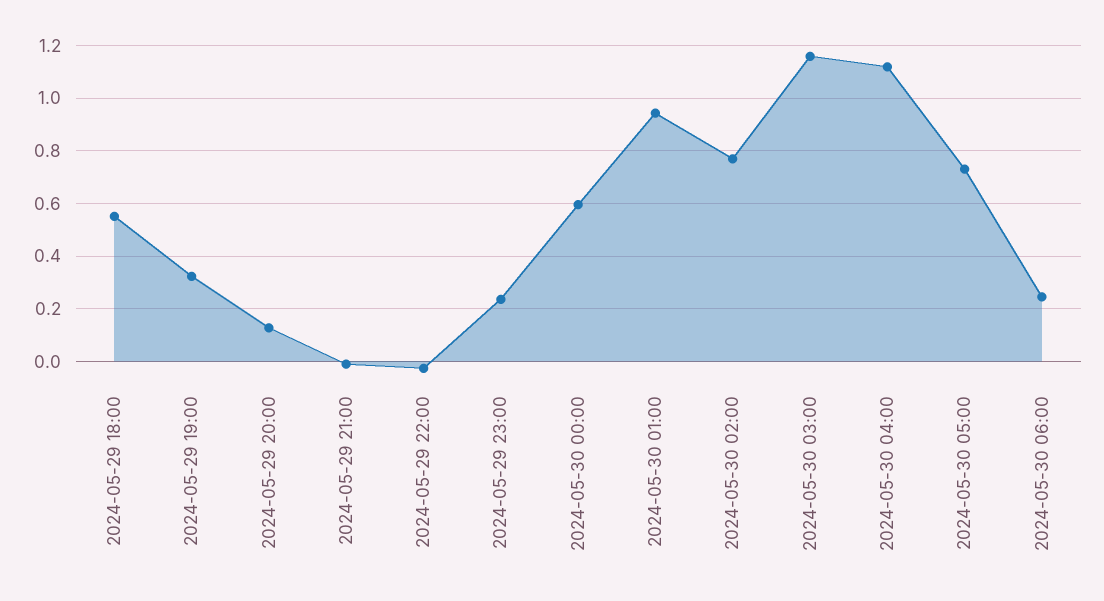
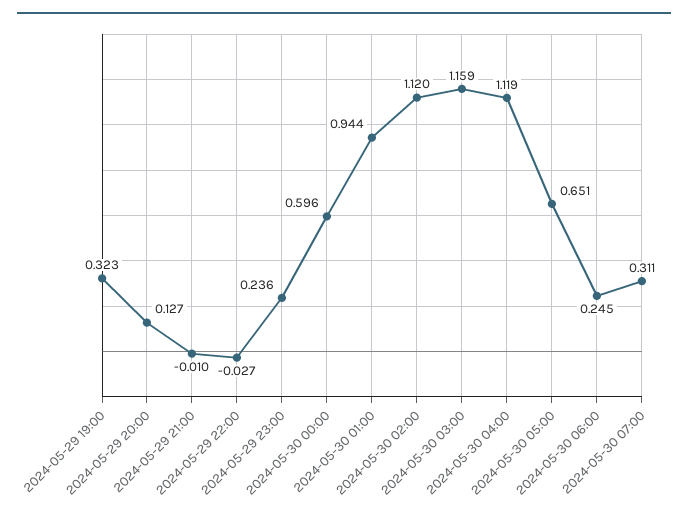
2024-05-29 18:00: 0.55 -> none
2024-05-30 02:00: 0.775 -> 1.12
2024-05-30 05:00: 0.725 -> 0.651
2024-05-30 07:00: none -> 0.311

